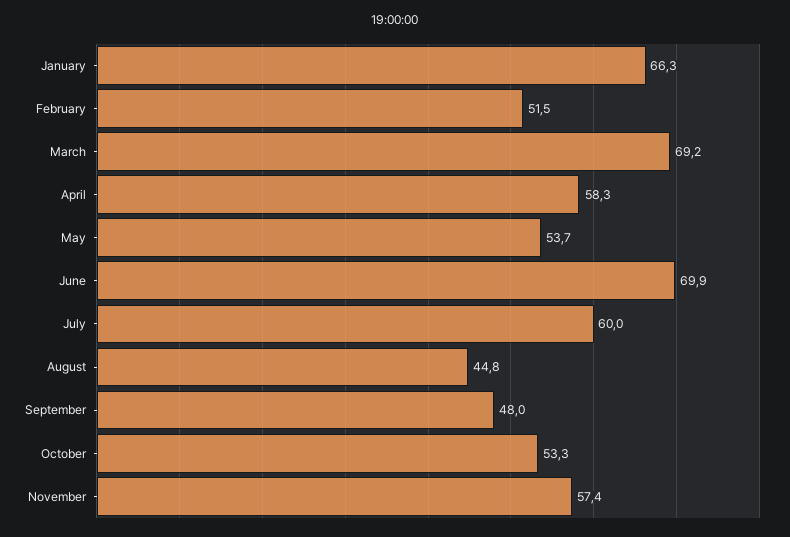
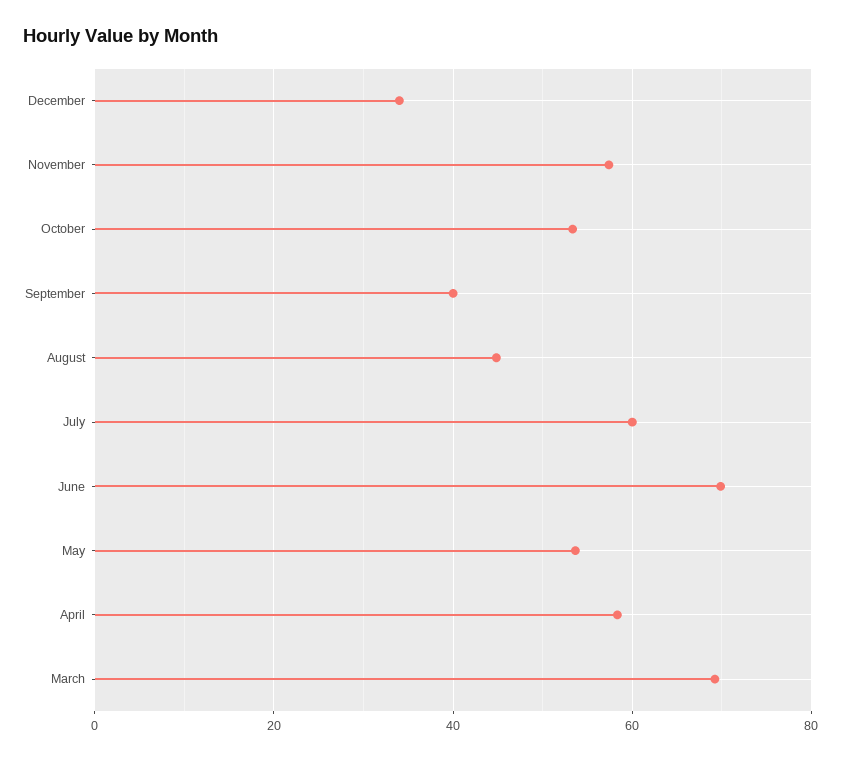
January: 66.3 -> none
February: 51.5 -> none
September: 48 -> 40
December: none -> 34

